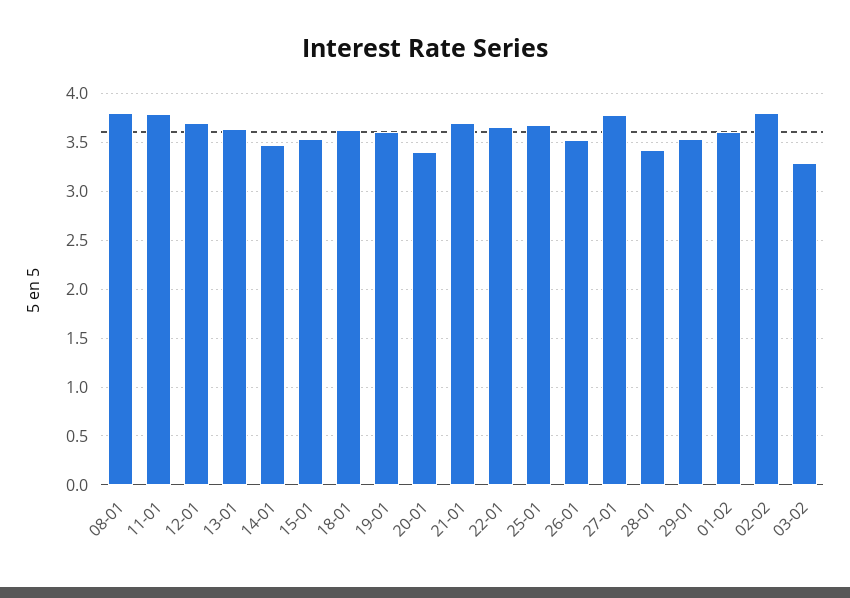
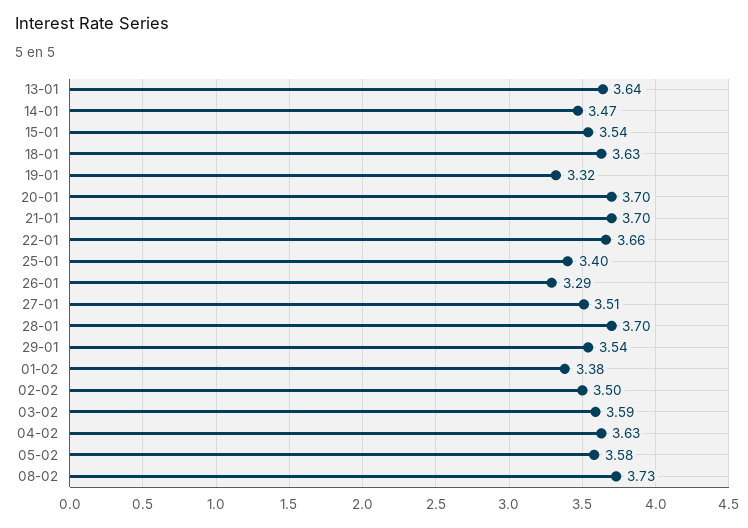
08-01: 3.8 -> none
11-01: 3.8 -> none
12-01: 3.7 -> none
19-01: 3.6 -> 3.32
20-01: 3.4 -> 3.7
25-01: 3.7 -> 3.4
26-01: 3.5 -> 3.29
27-01: 3.8 -> 3.51
28-01: 3.4 -> 3.7
01-02: 3.6 -> 3.38
02-02: 3.8 -> 3.5
03-02: 3.3 -> 3.59
04-02: none -> 3.63
05-02: none -> 3.58
08-02: none -> 3.73

